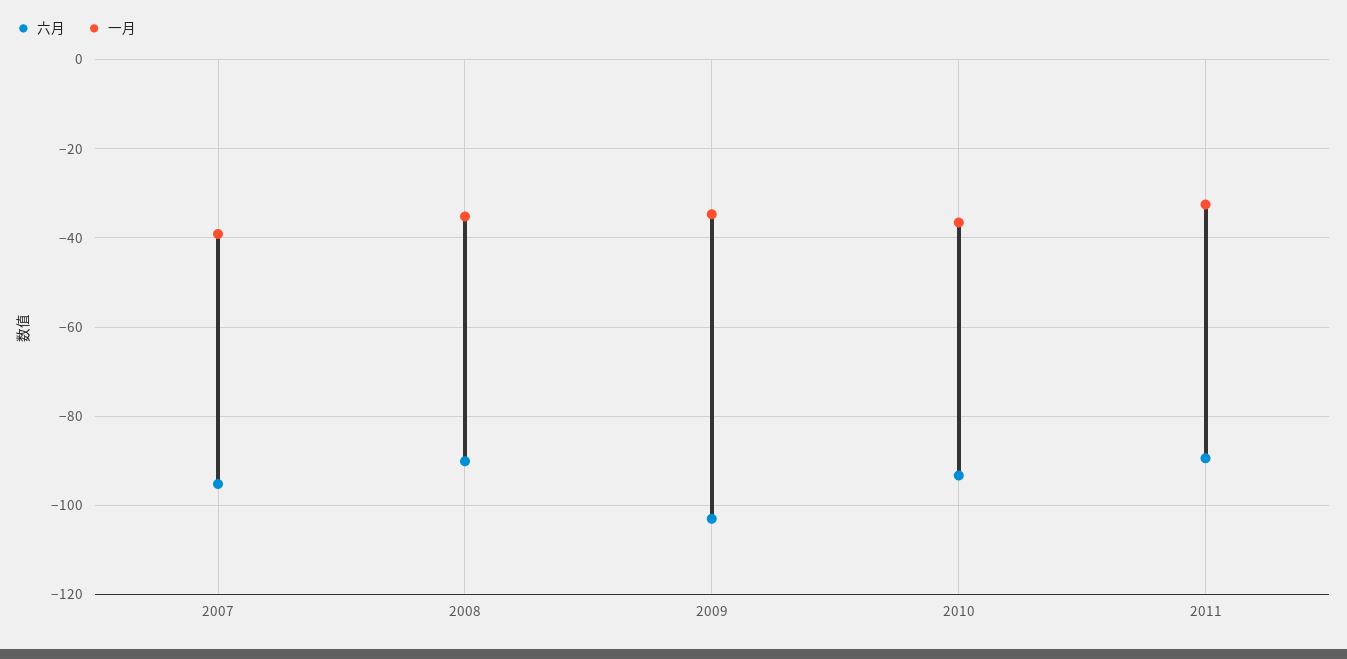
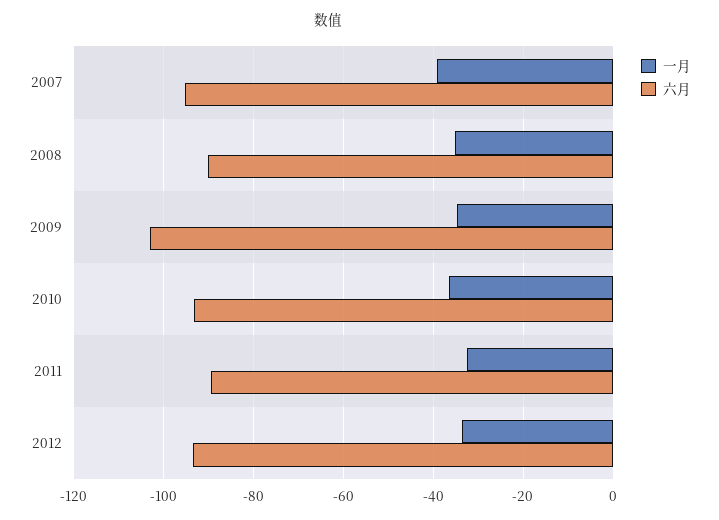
一月, 2012: none -> -34
六月, 2012: none -> -94

